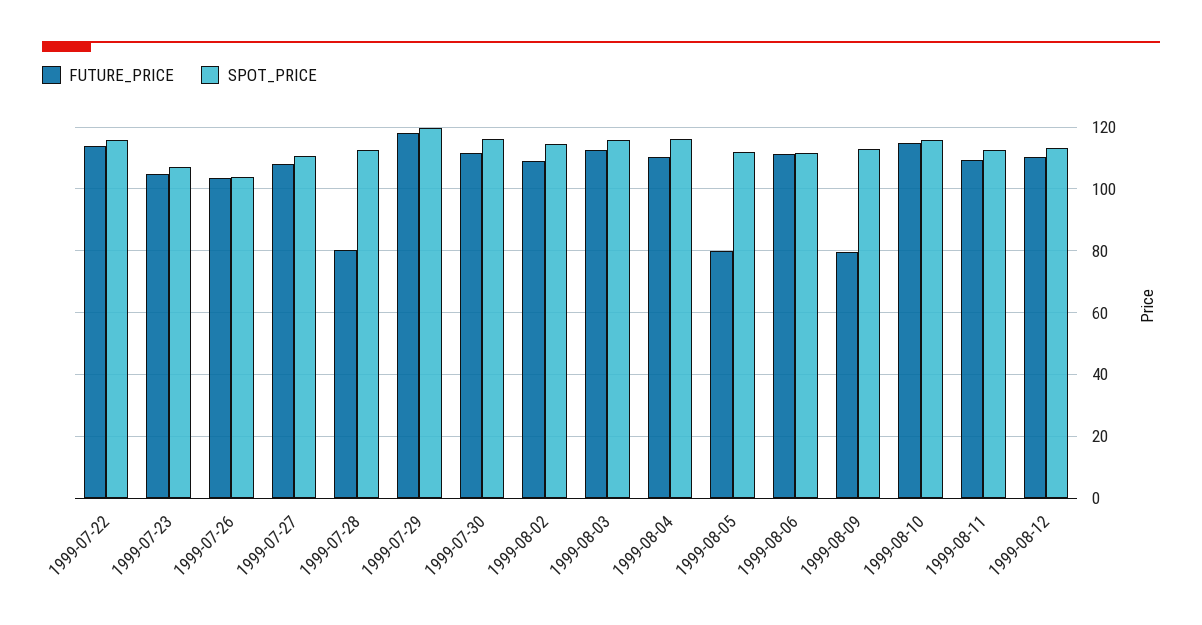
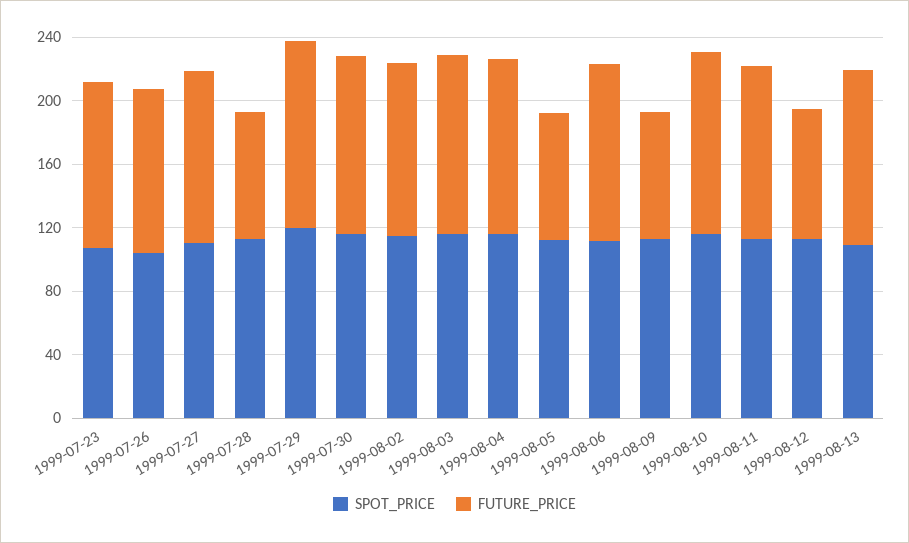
FUTURE_PRICE, 1999-07-22: 114 -> none
SPOT_PRICE, 1999-07-22: 116 -> none
FUTURE_PRICE, 1999-08-12: 110 -> 80
SPOT_PRICE, 1999-08-13: none -> 110
FUTURE_PRICE, 1999-08-13: none -> 110

